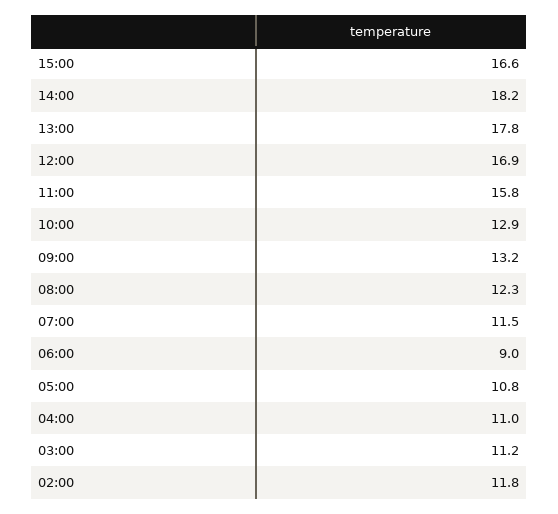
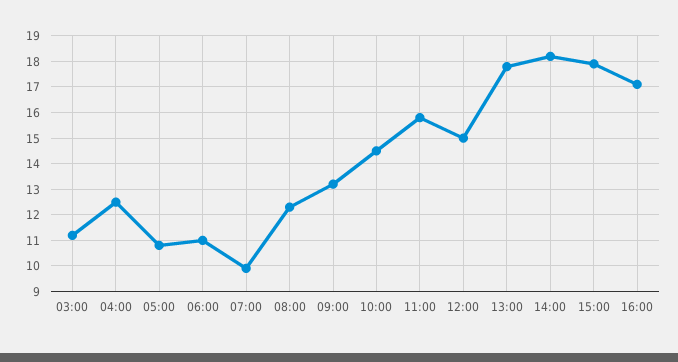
15:00: 16.6 -> 18
12:00: 16.9 -> 15
10:00: 12.9 -> 14.5
07:00: 11.5 -> 10
06:00: 9 -> 11
04:00: 11 -> 12.5
02:00: 11.8 -> none
16:00: none -> 17

